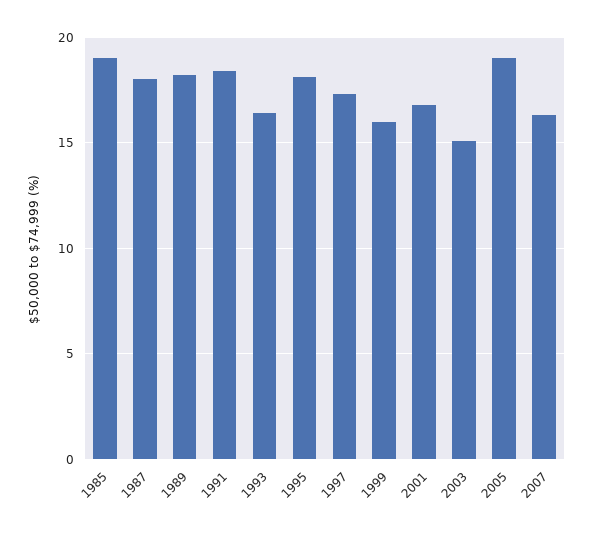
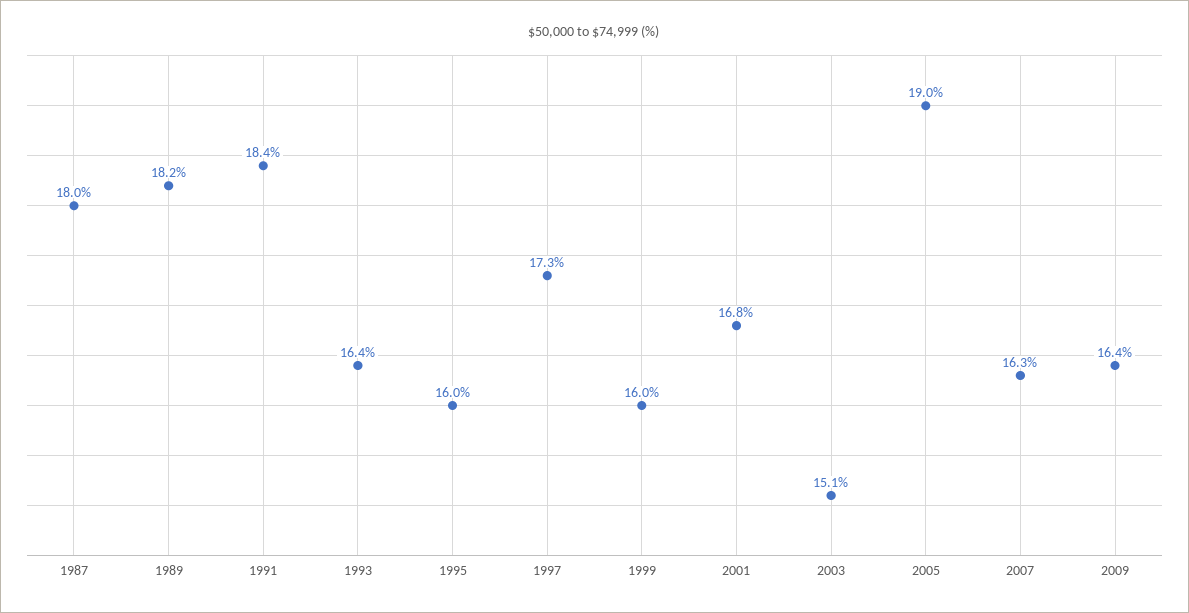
1985: 19 -> none
1995: 18 -> 16
2009: none -> 16.4

